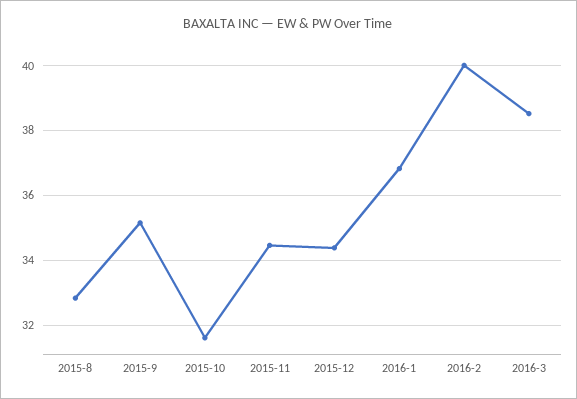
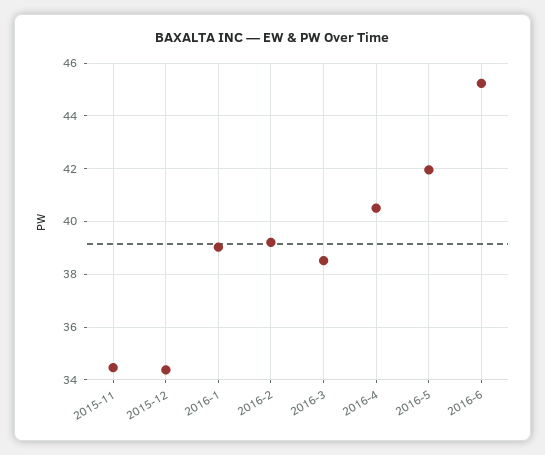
2015-8: 32.8 -> none
2015-9: 35.2 -> none
2015-10: 31.6 -> none
2016-1: 36.8 -> 39
2016-2: 40 -> 39.25
2016-4: none -> 40.5
2016-5: none -> 42
2016-6: none -> 45.25

